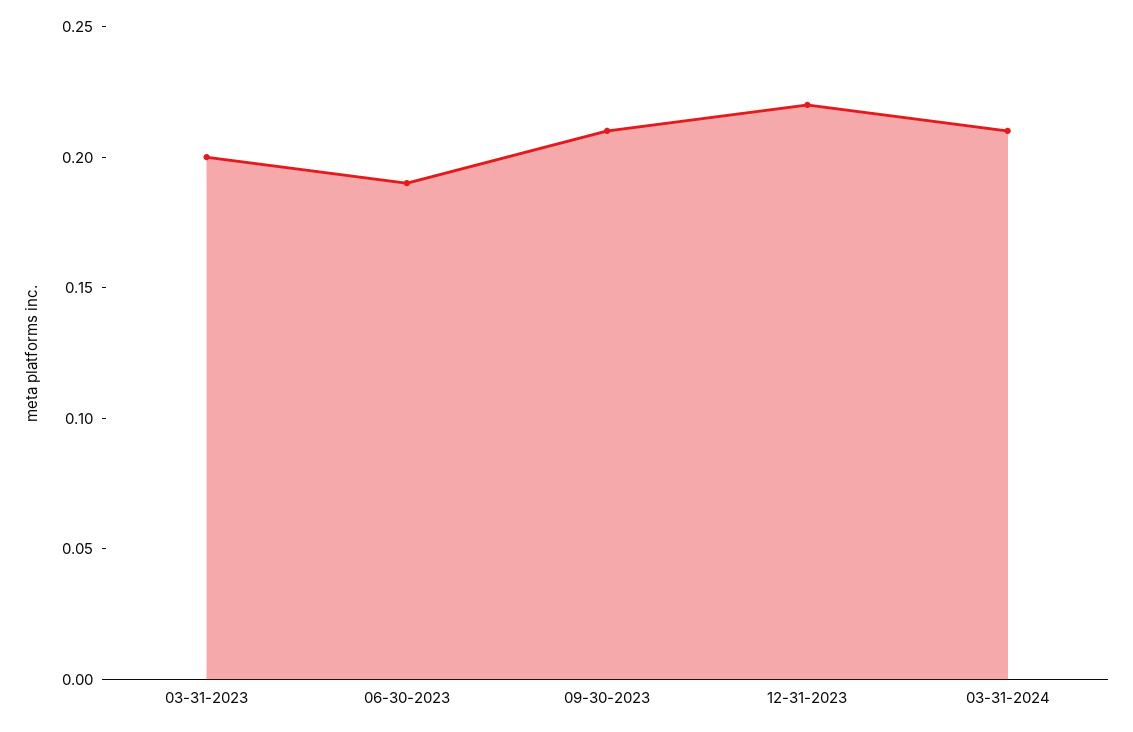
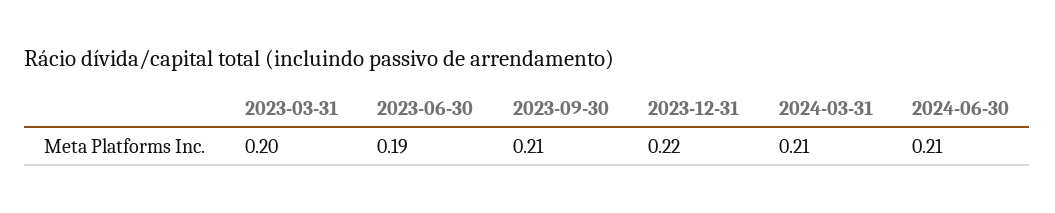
2024-06-30: none -> 0.21

